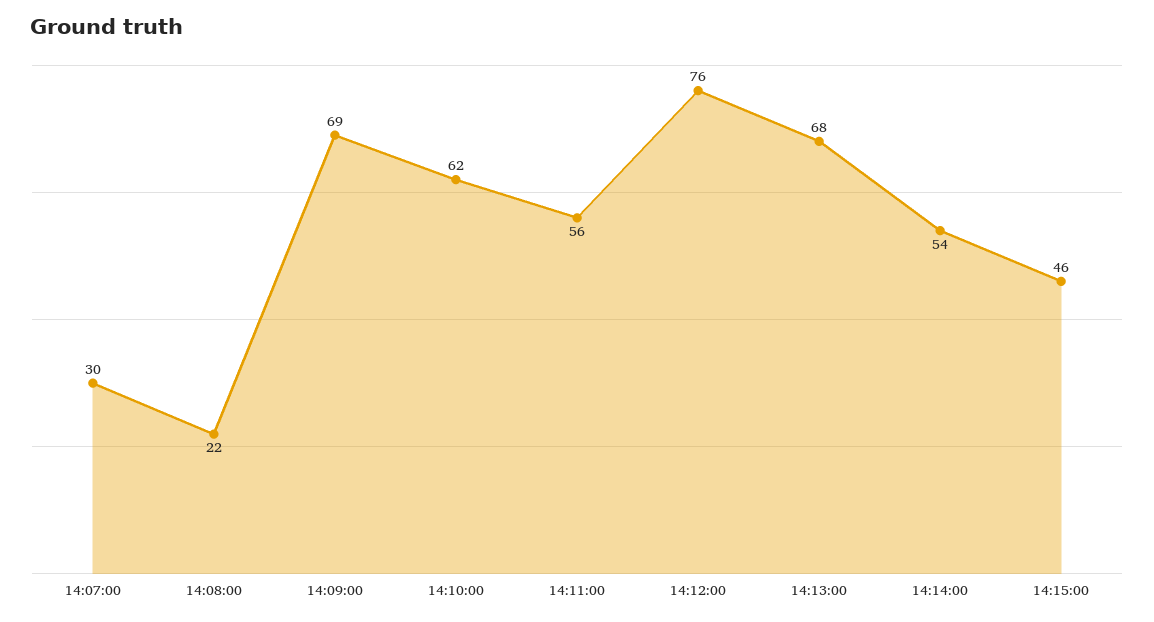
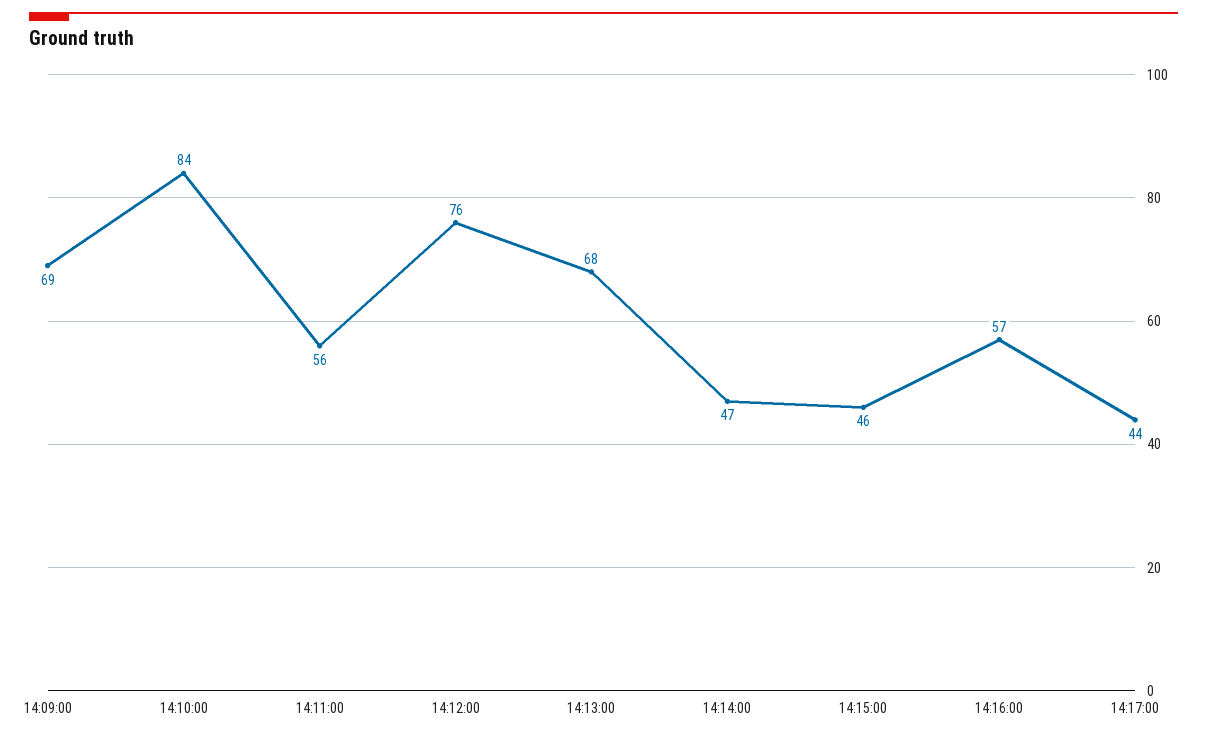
14:07:00: 30 -> none
14:08:00: 22 -> none
14:10:00: 62 -> 84
14:14:00: 54 -> 47
14:16:00: none -> 57
14:17:00: none -> 44

